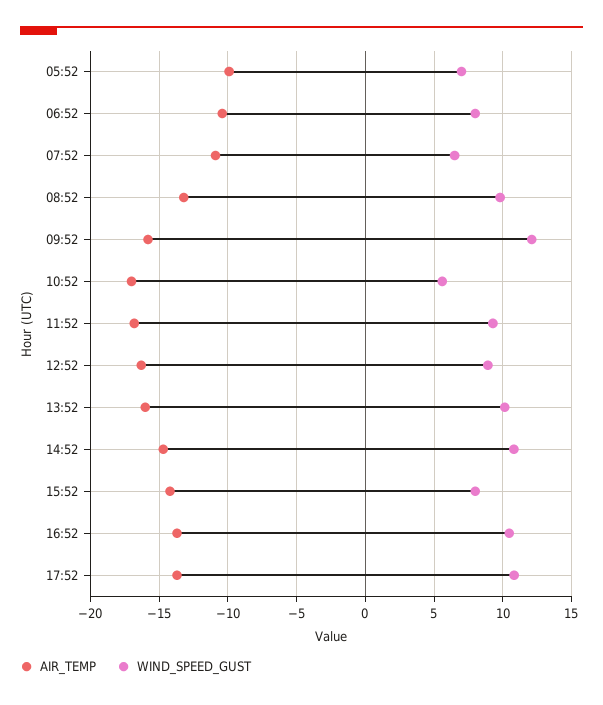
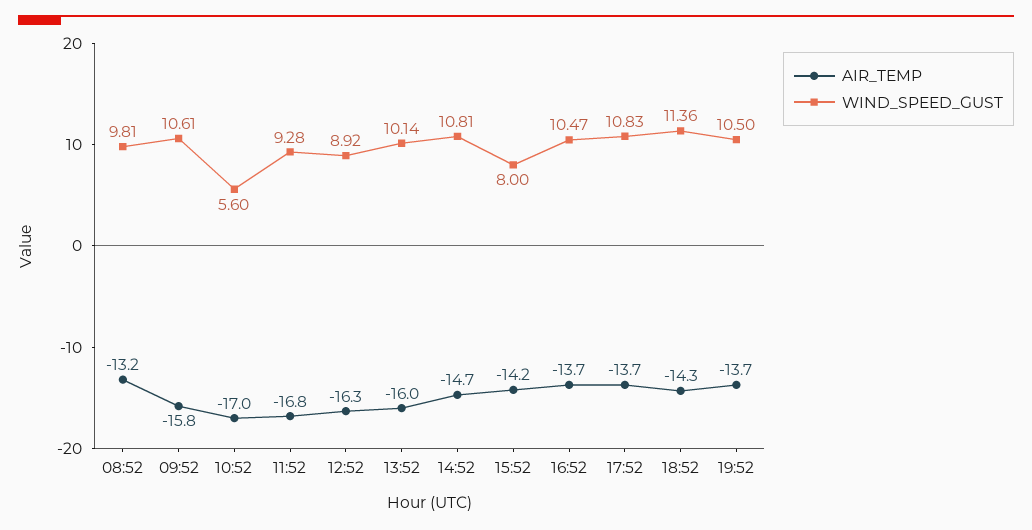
AIR_TEMP, 05:52: -10 -> none
WIND_SPEED_GUST, 05:52: 7 -> none
AIR_TEMP, 06:52: -10.5 -> none
WIND_SPEED_GUST, 06:52: 8 -> none
AIR_TEMP, 07:52: -11 -> none
WIND_SPEED_GUST, 07:52: 6.5 -> none
WIND_SPEED_GUST, 09:52: 12 -> 10.61
AIR_TEMP, 18:52: none -> -14.3
WIND_SPEED_GUST, 18:52: none -> 11.36
AIR_TEMP, 19:52: none -> -13.7
WIND_SPEED_GUST, 19:52: none -> 10.5

